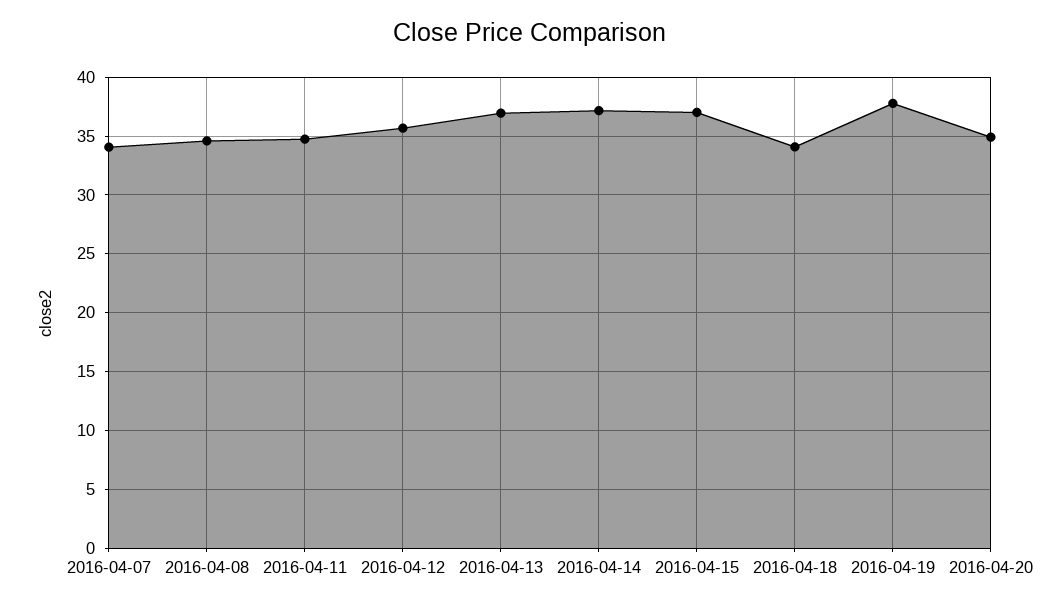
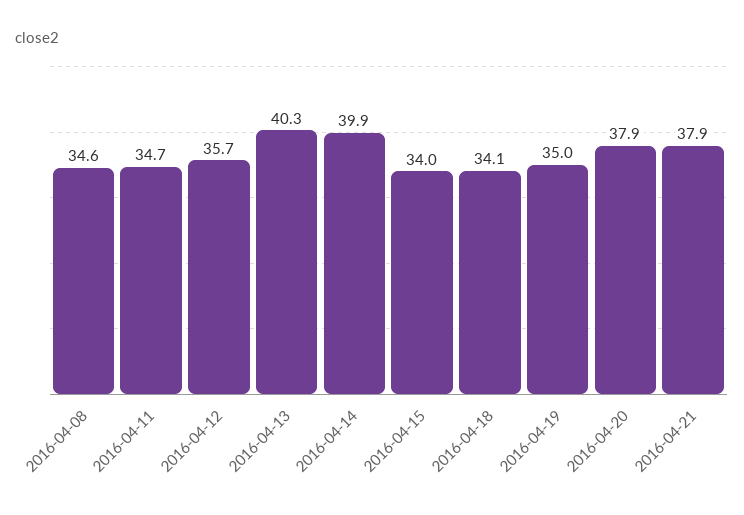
2016-04-07: 34 -> none
2016-04-13: 37 -> 40.3
2016-04-14: 37 -> 39.9
2016-04-15: 37 -> 34
2016-04-19: 38 -> 35
2016-04-20: 35 -> 37.9
2016-04-21: none -> 37.9

